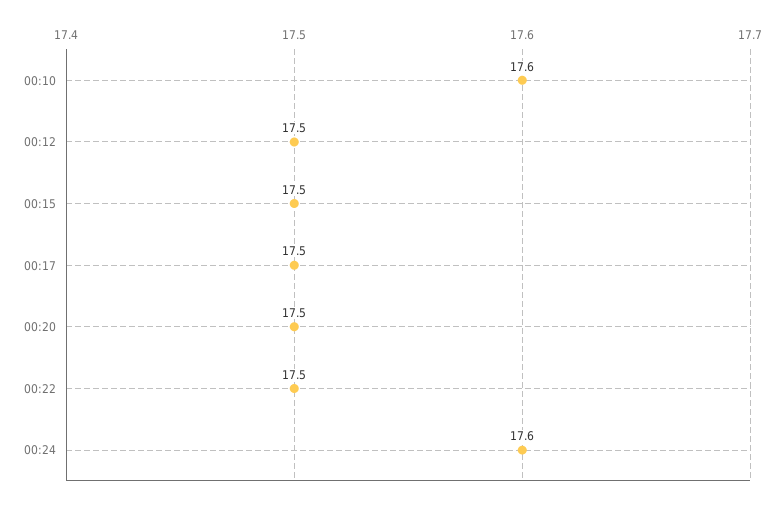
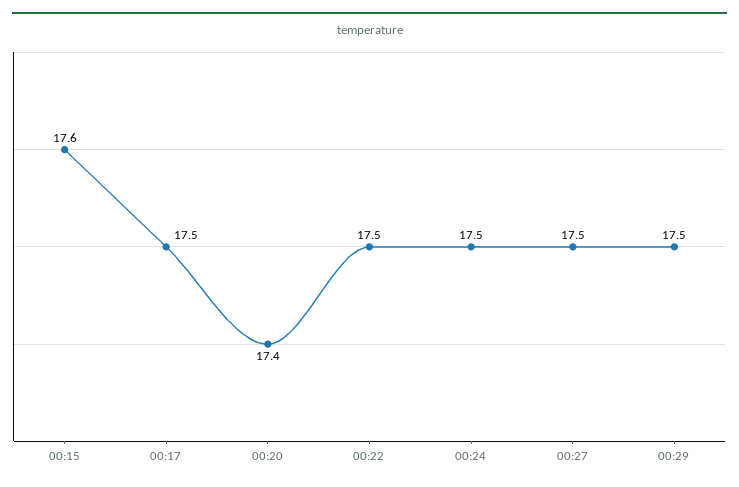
00:10: 17.6 -> none
00:12: 17.5 -> none
00:15: 17.5 -> 17.6
00:20: 17.5 -> 17.4
00:24: 17.6 -> 17.5
00:27: none -> 17.5
00:29: none -> 17.5

